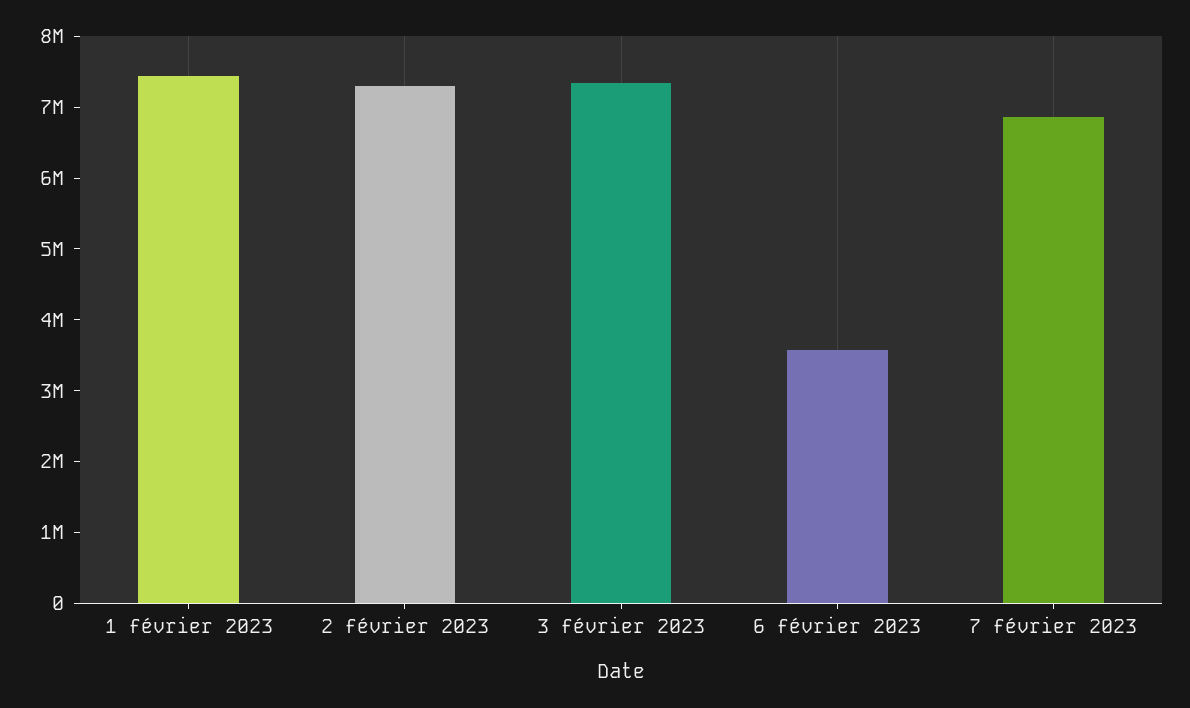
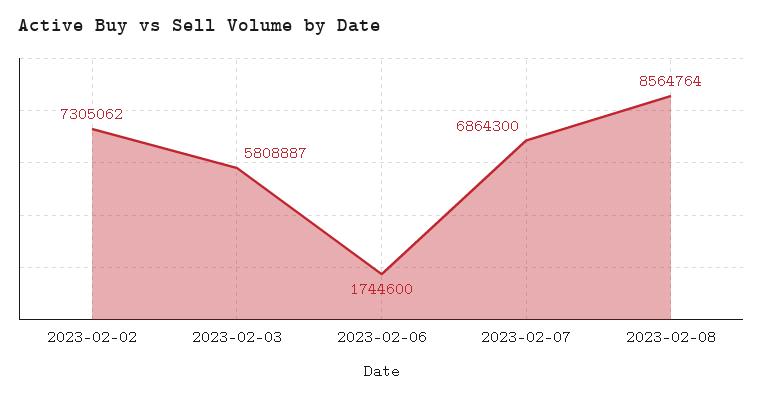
1 février 2023: 7400000 -> none
3 février 2023: 7400000 -> 5808887
6 février 2023: 3600000 -> 1744600
2023-02-08: none -> 8564764

